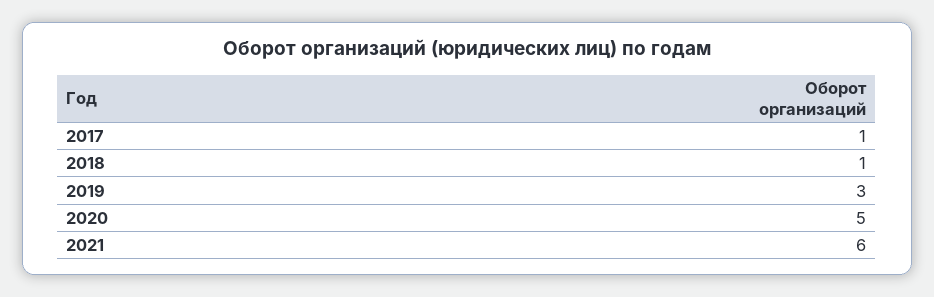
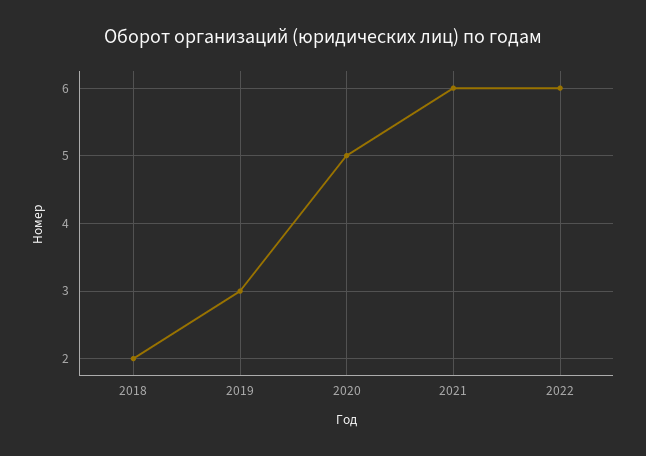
2017: 1 -> none
2018: 1 -> 2
2022: none -> 6

